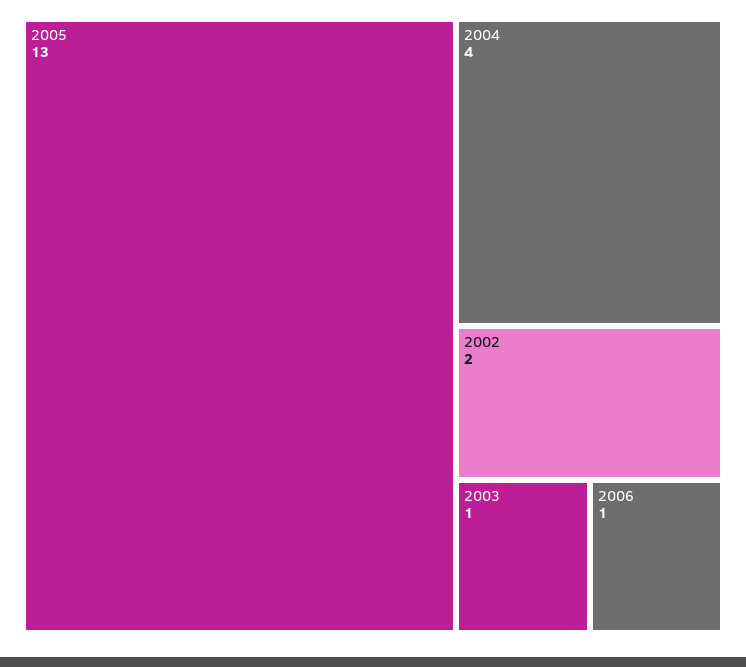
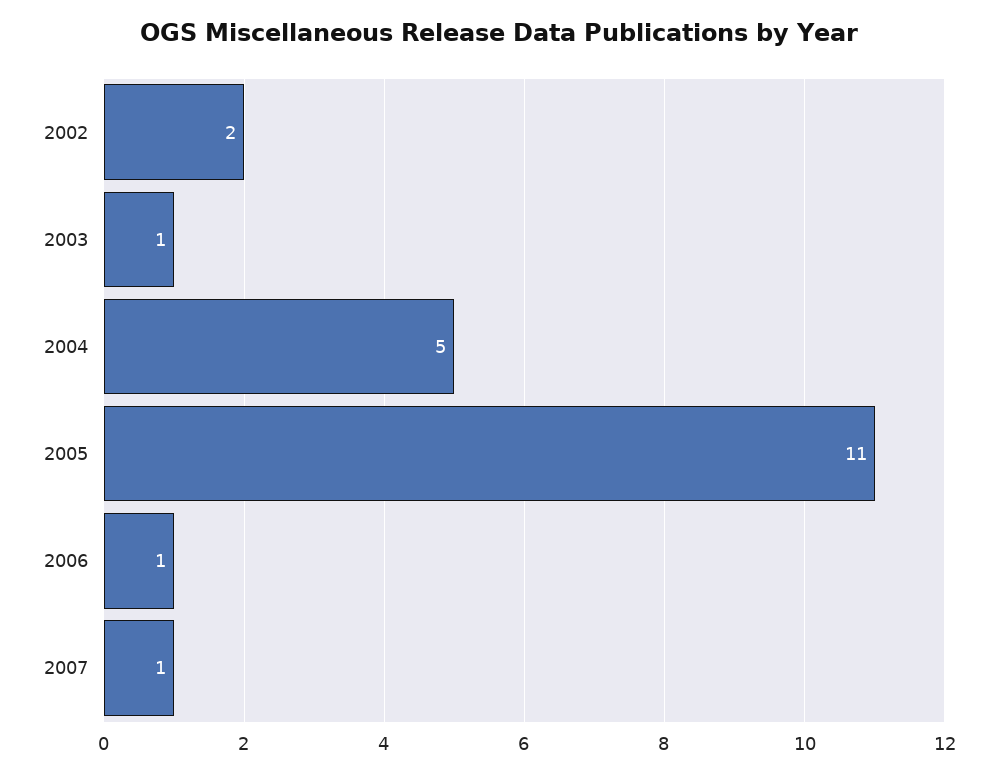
2005: 13 -> 11
2004: 4 -> 5
2007: none -> 1

